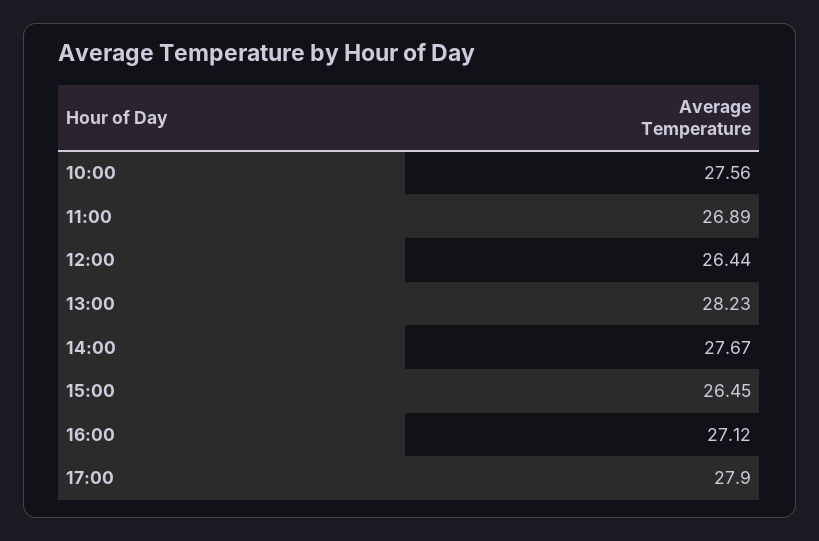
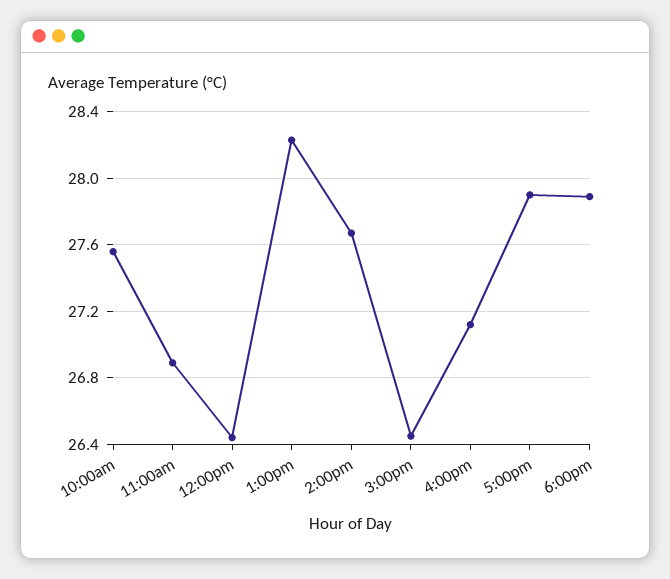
6:00pm: none -> 27.9

